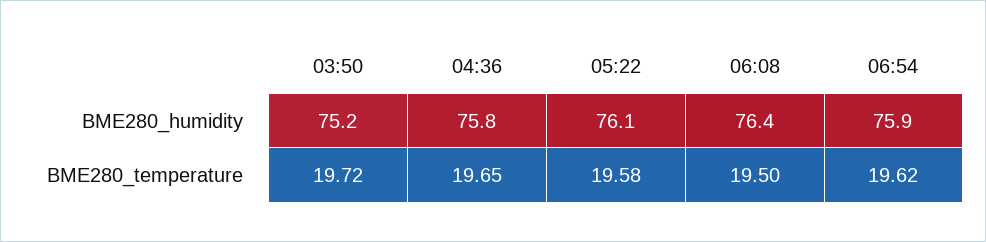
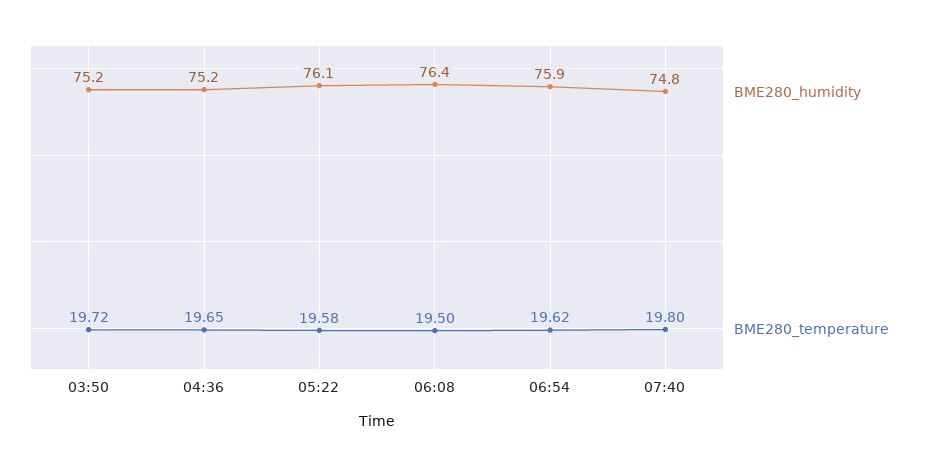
BME280_humidity, 04:36: 75.8 -> 75.2
BME280_humidity, 07:40: none -> 74.8
BME280_temperature, 07:40: none -> 19.8

